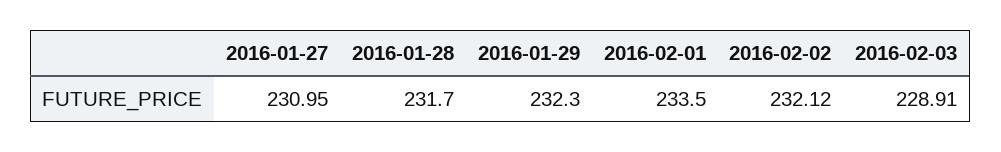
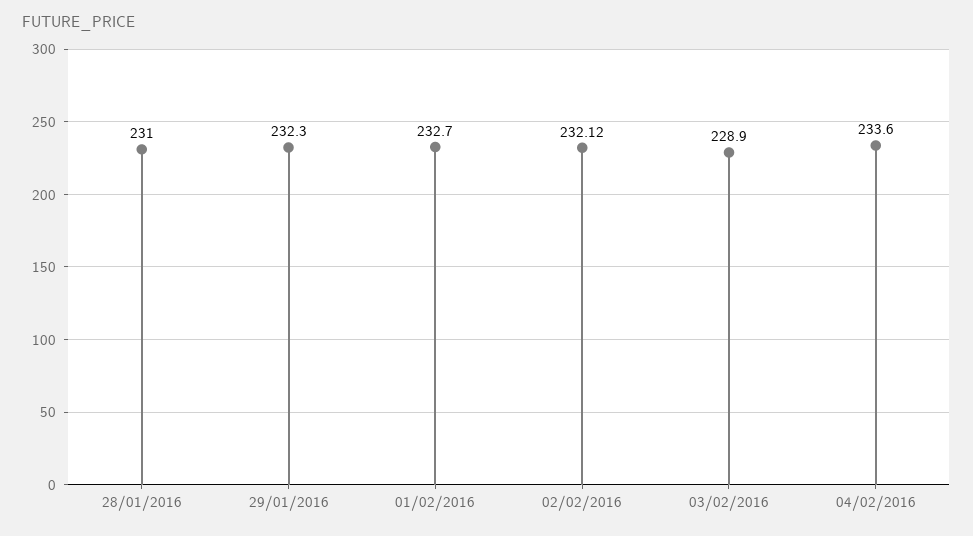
2016-01-27: 230.95 -> none
2016-01-28: 231.7 -> 231
2016-02-01: 233.5 -> 232.7
2016-02-03: 228.91 -> 228.9
04/02/2016: none -> 233.6

